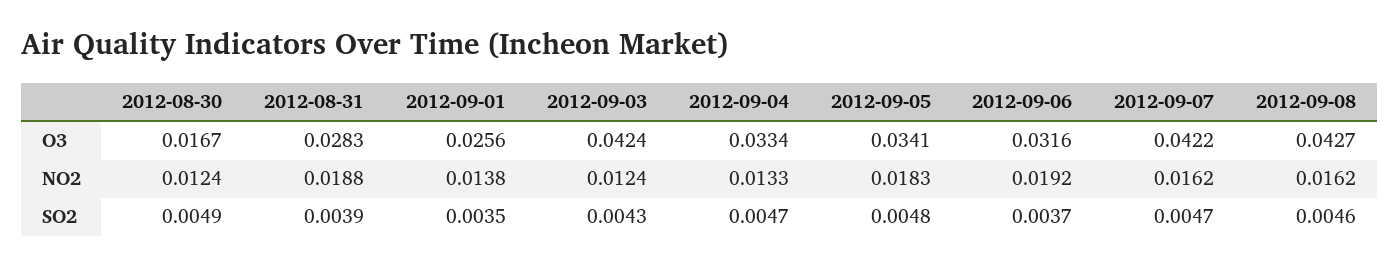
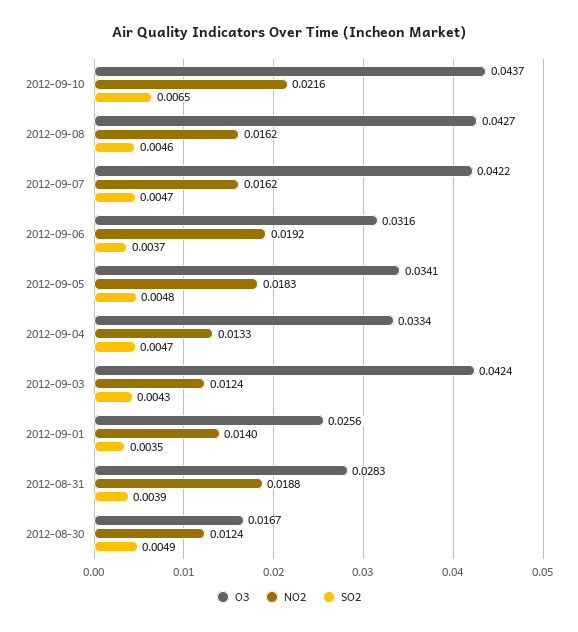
NO2, 2012-09-01: 0.0138 -> 0.014
O3, 2012-09-10: none -> 0.0437
NO2, 2012-09-10: none -> 0.0216
SO2, 2012-09-10: none -> 0.0065

